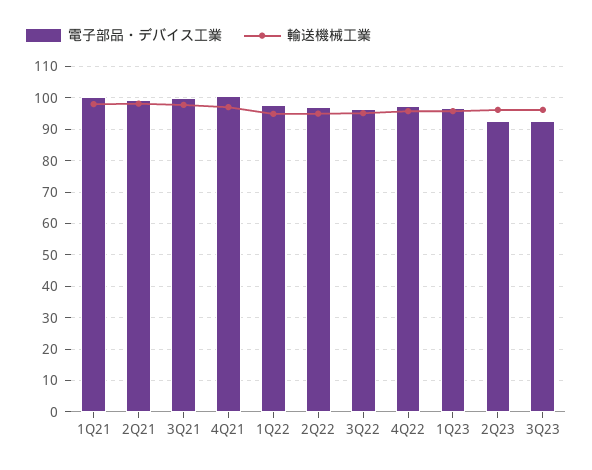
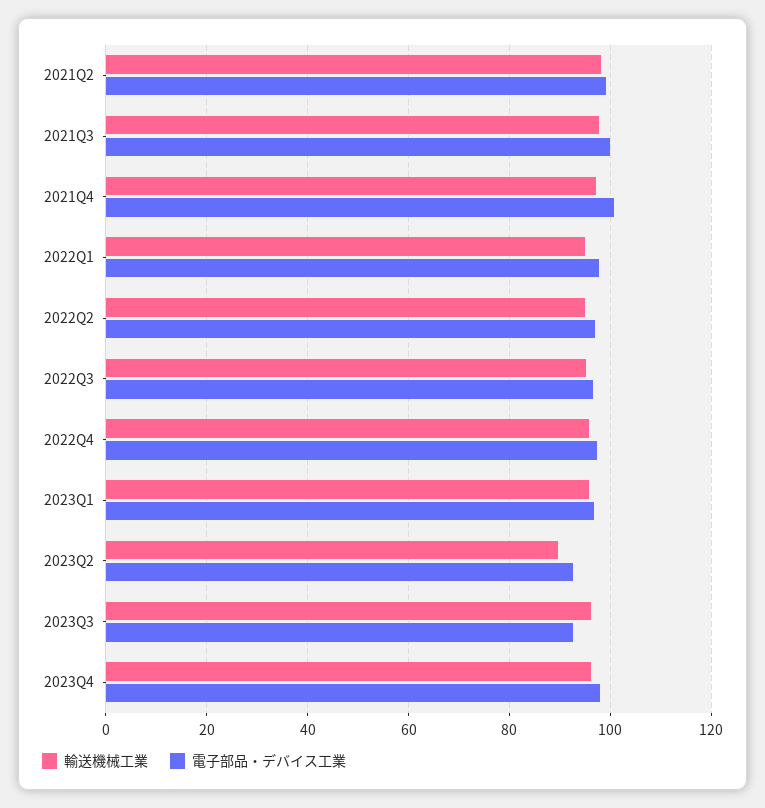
電子部品・デバイス工業, 1Q21: 100 -> none
輸送機械工業, 1Q21: 98 -> none
輸送機械工業, 2Q23: 96 -> 90
輸送機械工業, 2023Q4: none -> 96
電子部品・デバイス工業, 2023Q4: none -> 98

